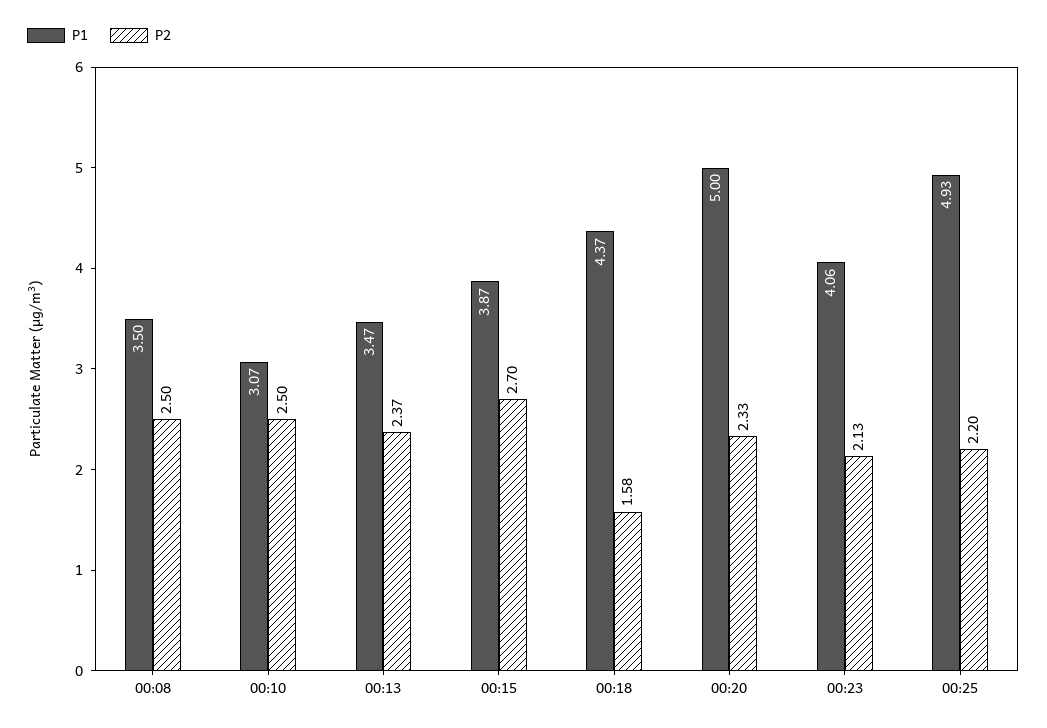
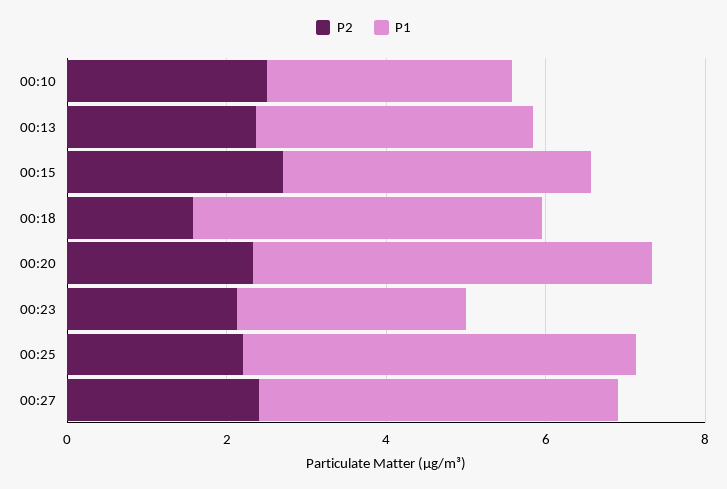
P1, 00:08: 3.5 -> none
P2, 00:08: 2.5 -> none
P1, 00:23: 4.06 -> 3
P2, 00:27: none -> 2.5
P1, 00:27: none -> 4.5

